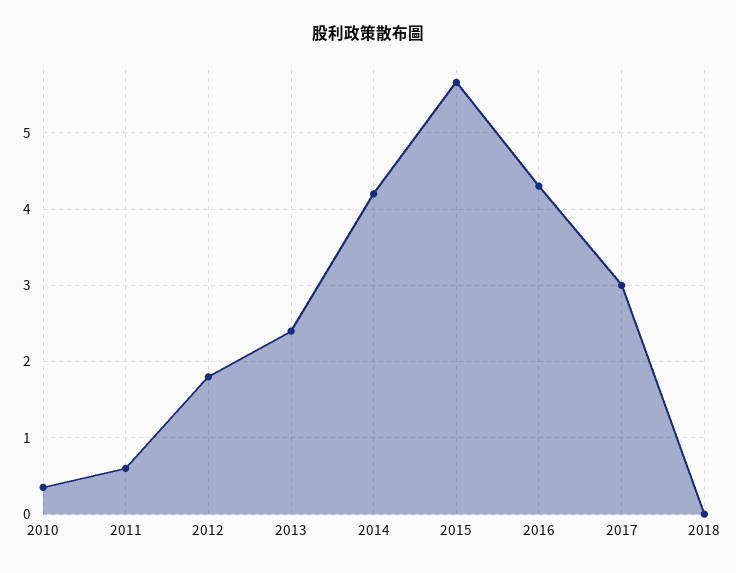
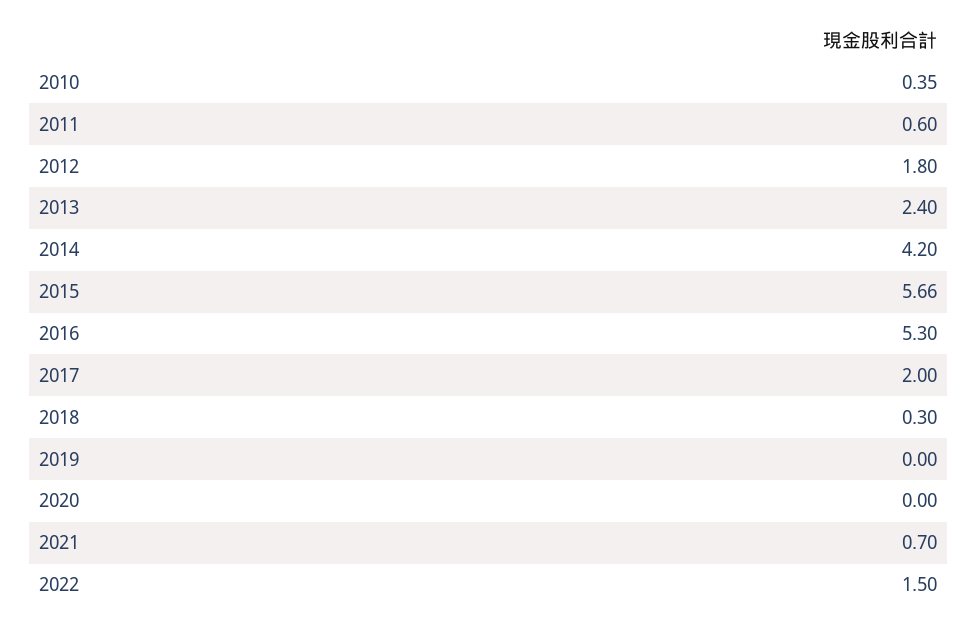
2016: 4.3 -> 5.3
2017: 3 -> 2
2018: 0 -> 0.3
2019: none -> 0
2020: none -> 0
2021: none -> 0.7
2022: none -> 1.5

